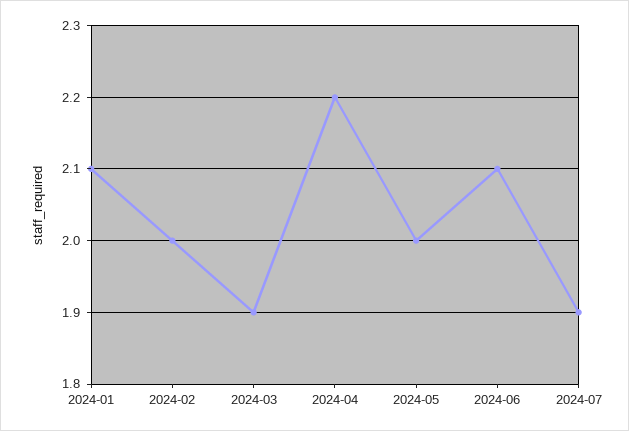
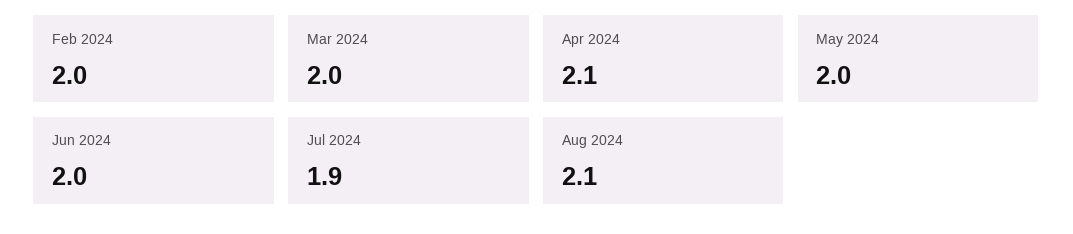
2024-01: 2.1 -> none
2024-03: 1.9 -> 2
2024-04: 2.2 -> 2.1
2024-06: 2.1 -> 2
Aug 2024: none -> 2.1

